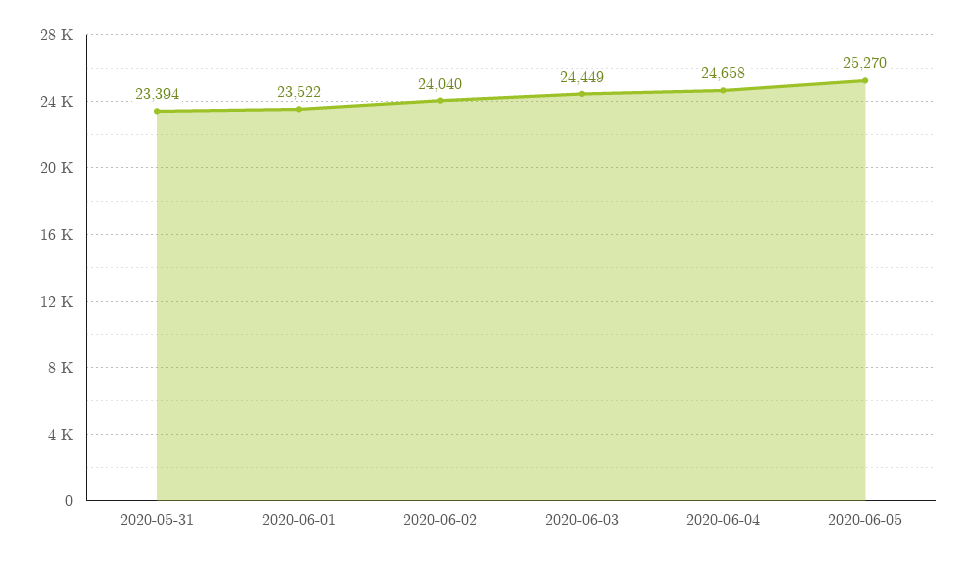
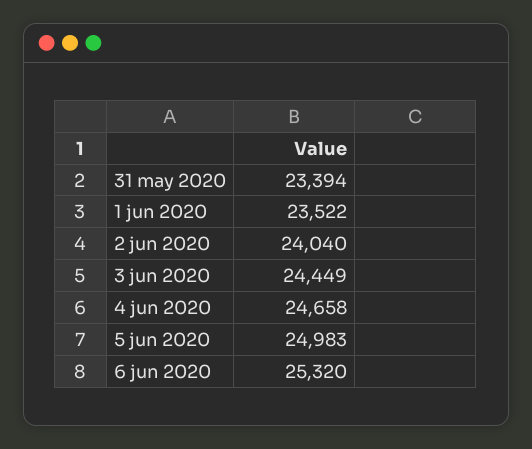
2020-06-05: 25270 -> 24983
6 jun 2020: none -> 25320

